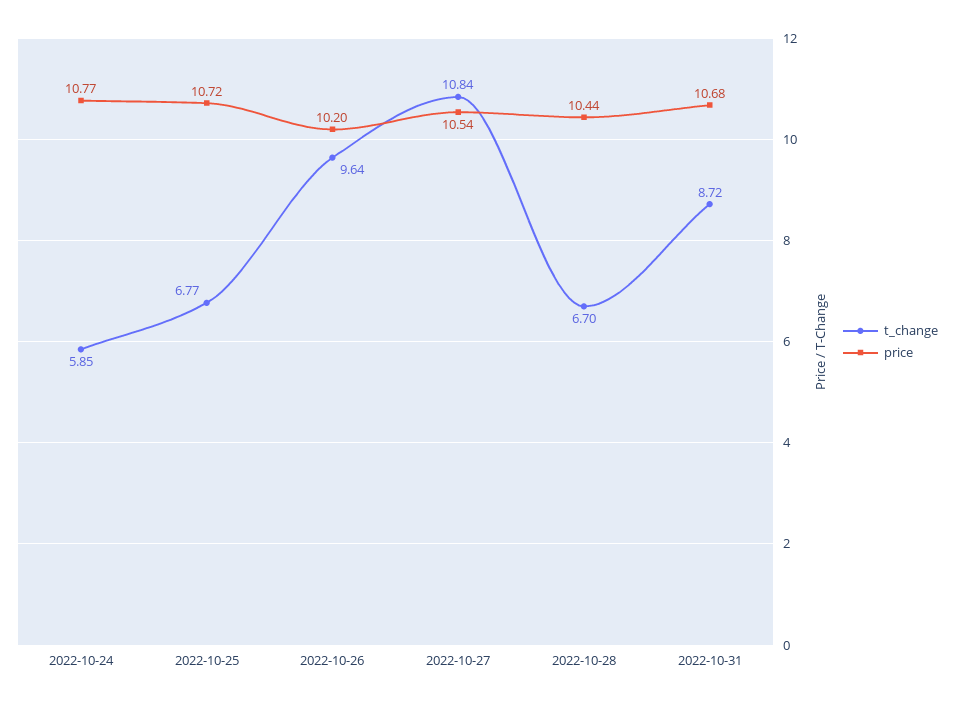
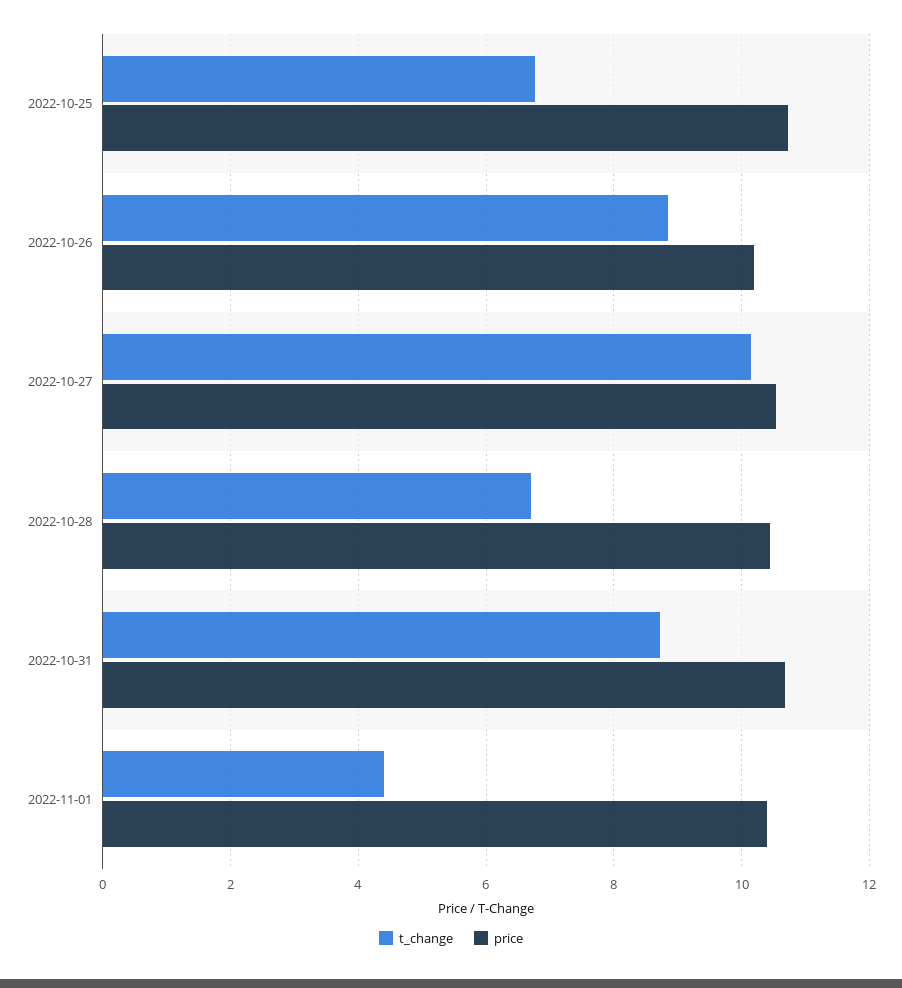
t_change, 2022-10-24: 5.85 -> none
price, 2022-10-24: 10.77 -> none
t_change, 2022-10-26: 9.64 -> 8.8
t_change, 2022-10-27: 10.84 -> 10.2
t_change, 2022-11-01: none -> 4.4
price, 2022-11-01: none -> 10.4

